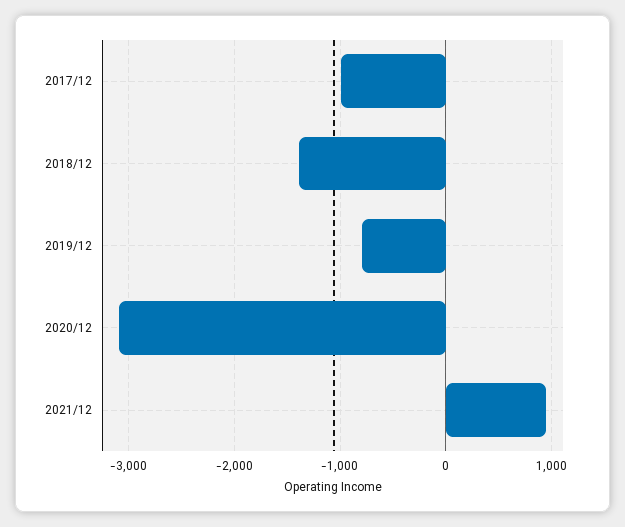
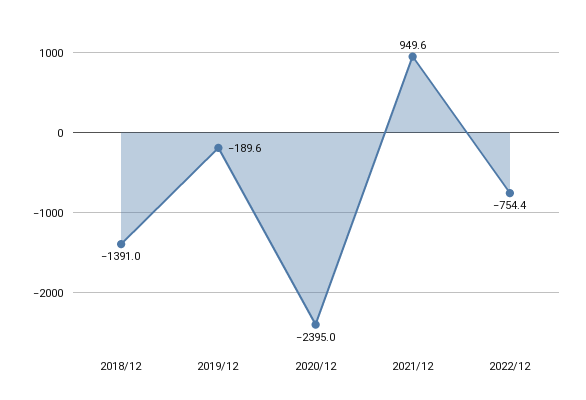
2017/12: -1000 -> none
2019/12: -800 -> -189.6
2020/12: -3100 -> -2395
2022/12: none -> -754.4

